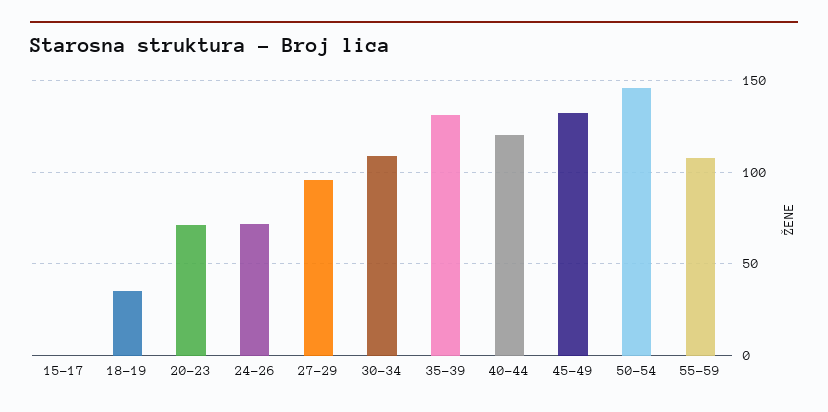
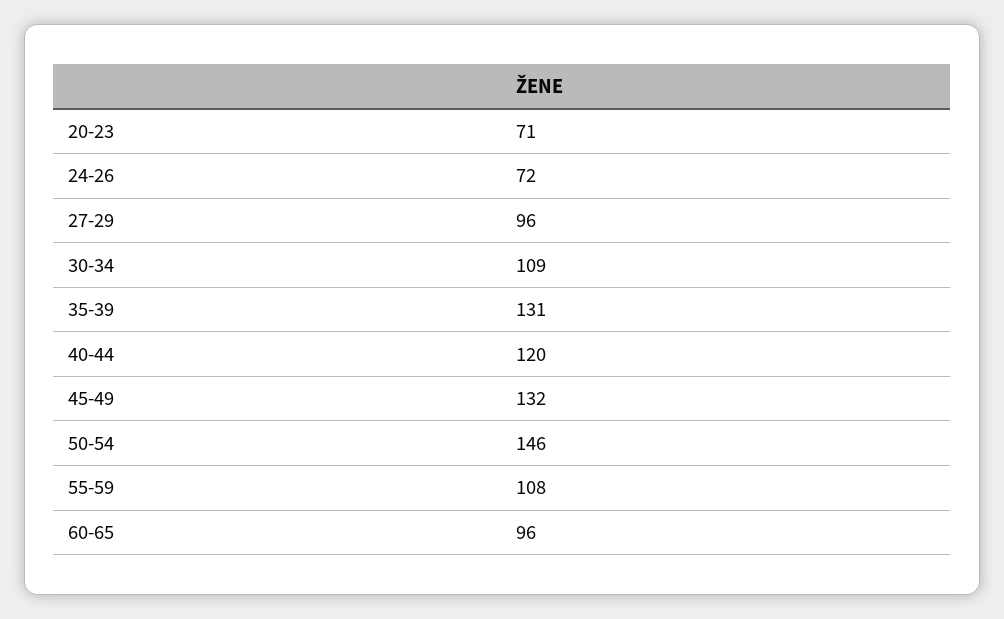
15-17: 0 -> none
18-19: 35 -> none
60-65: none -> 96

